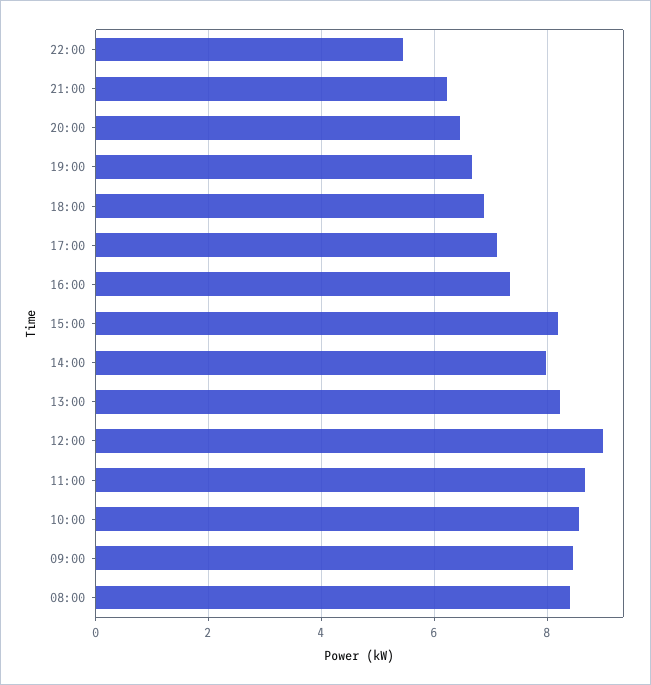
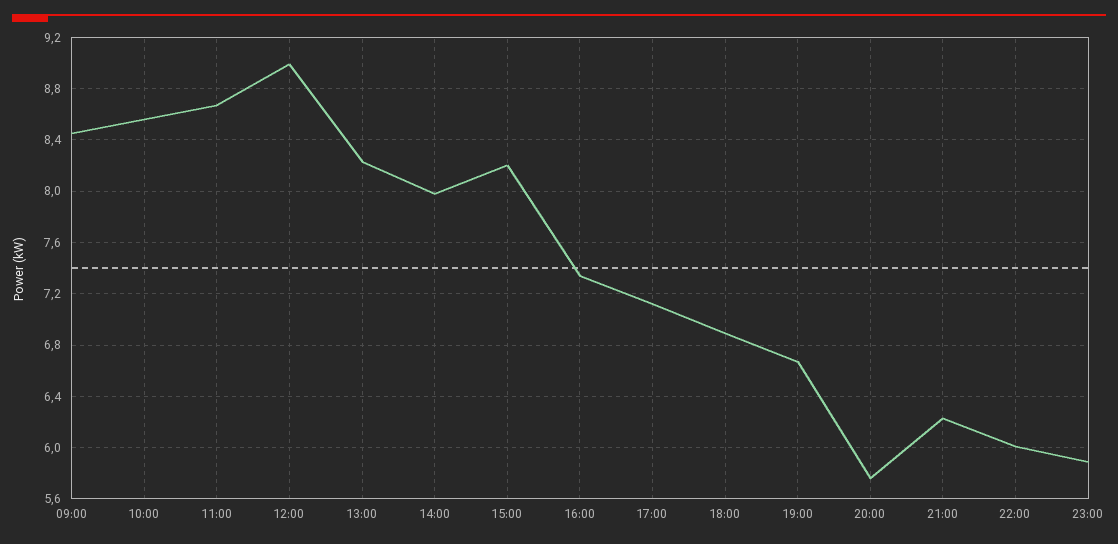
22:00: 5.4 -> 6
20:00: 6.4 -> 5.75
08:00: 8.4 -> none
23:00: none -> 5.9

